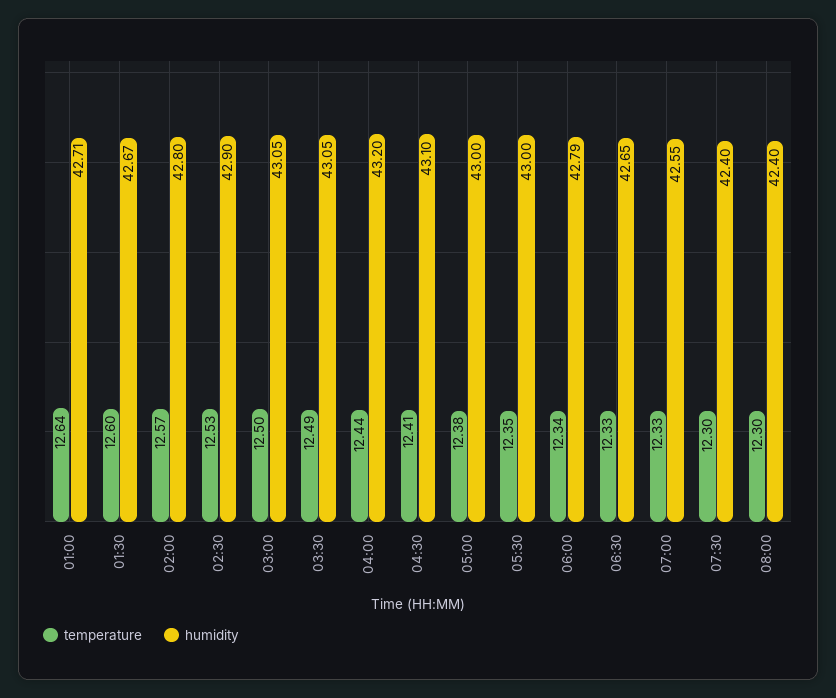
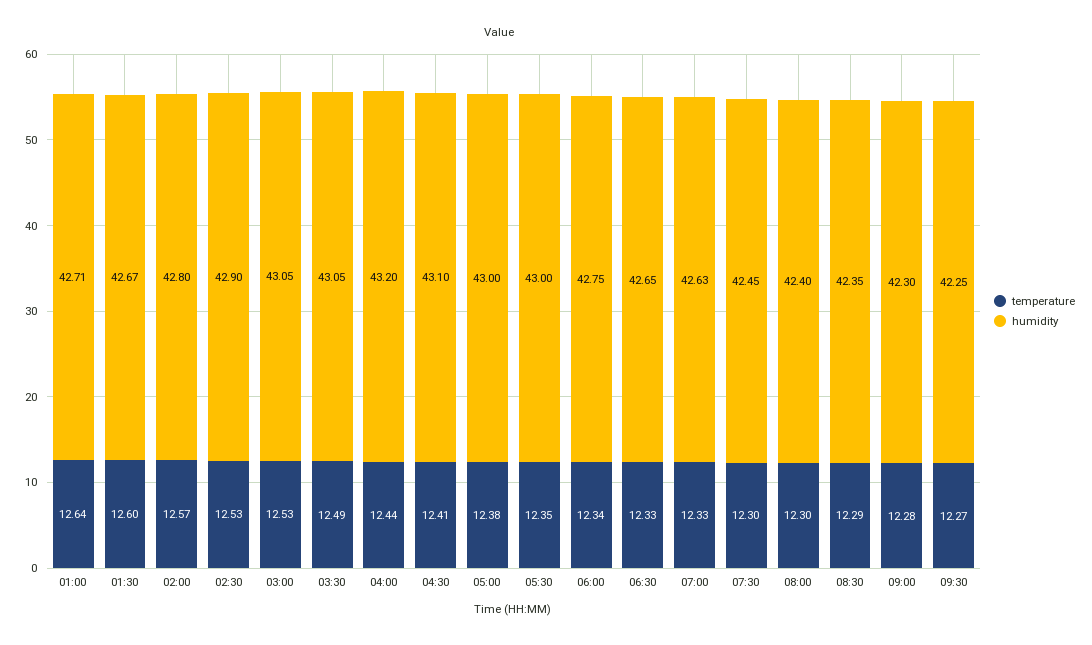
temperature, 03:00: 12.5 -> 12.53
humidity, 06:00: 42.79 -> 42.75
humidity, 07:00: 42.55 -> 42.63
humidity, 07:30: 42.4 -> 42.45
temperature, 08:30: none -> 12.29
humidity, 08:30: none -> 42.35
temperature, 09:00: none -> 12.28
humidity, 09:00: none -> 42.3
temperature, 09:30: none -> 12.27
humidity, 09:30: none -> 42.25

